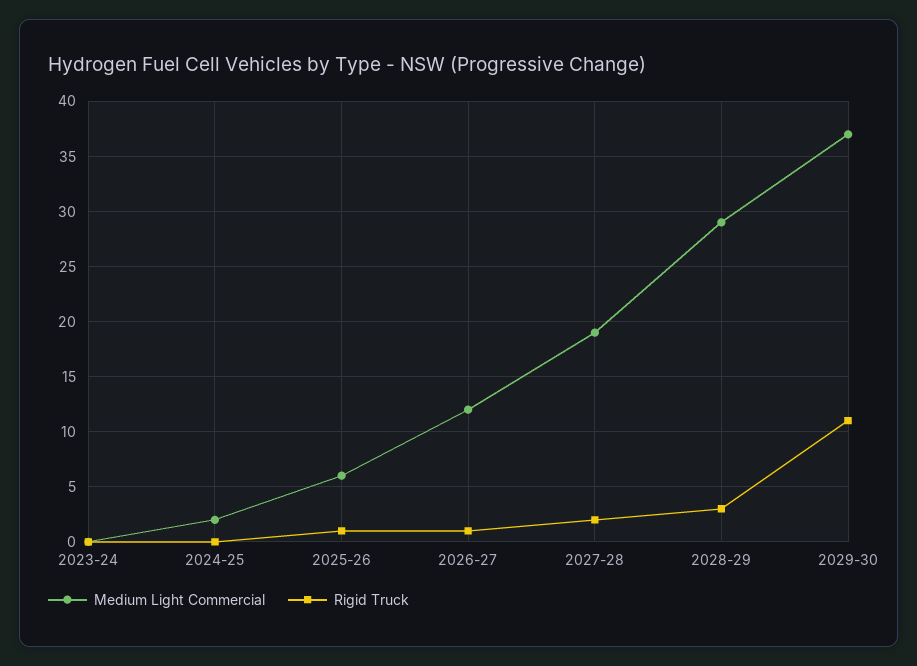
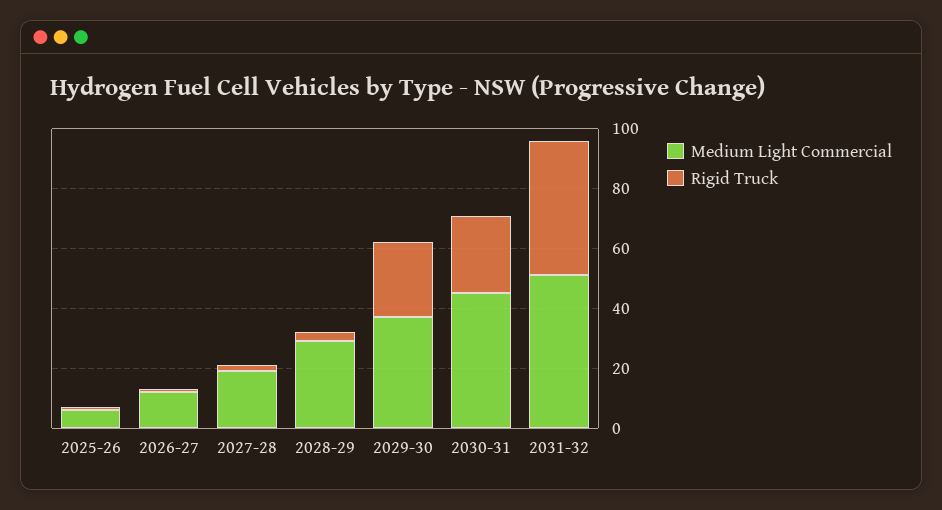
Medium Light Commercial, 2023-24: 0 -> none
Rigid Truck, 2023-24: 0 -> none
Medium Light Commercial, 2024-25: 2 -> none
Rigid Truck, 2024-25: 0 -> none
Rigid Truck, 2029-30: 11 -> 25
Medium Light Commercial, 2030-31: none -> 45
Rigid Truck, 2030-31: none -> 25
Medium Light Commercial, 2031-32: none -> 50
Rigid Truck, 2031-32: none -> 45

